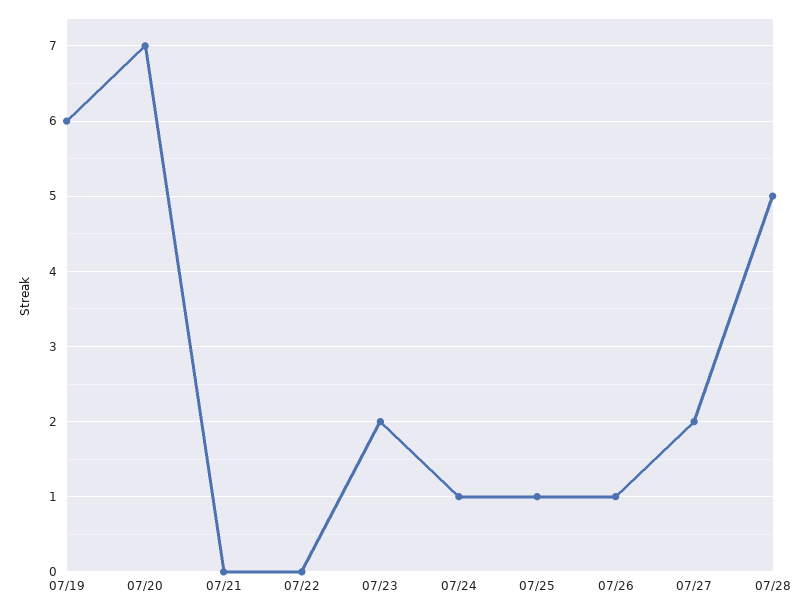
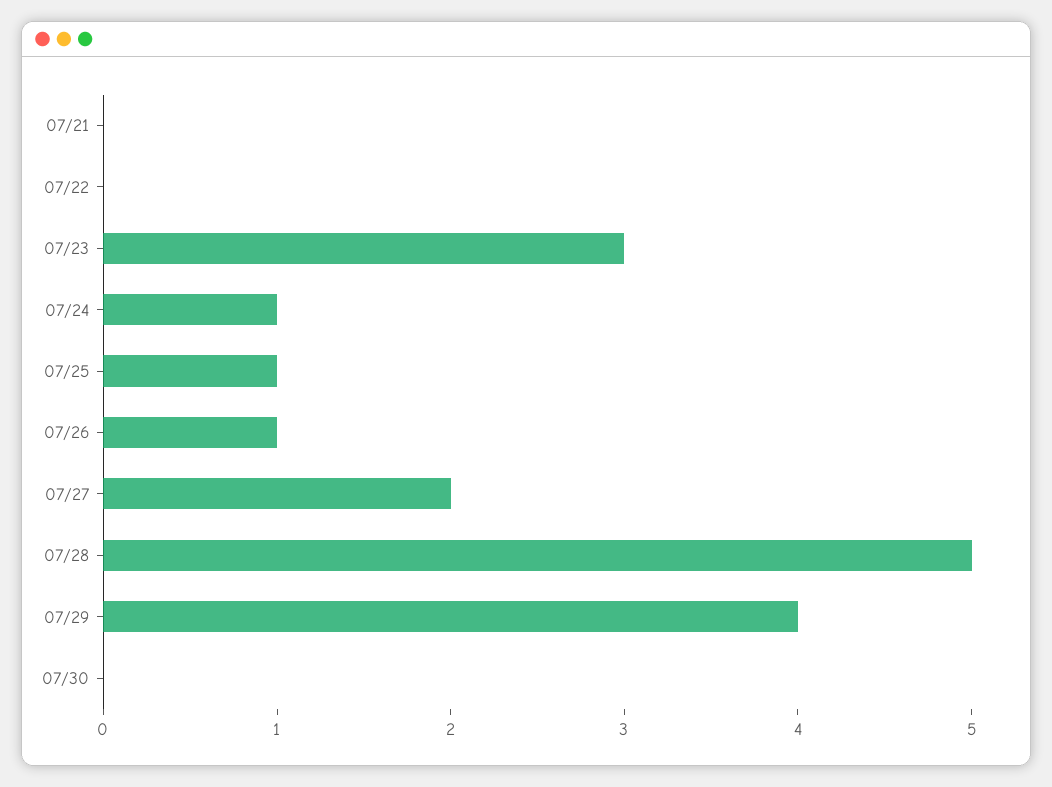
07/19: 6 -> none
07/20: 7 -> none
07/23: 2 -> 3
07/29: none -> 4
07/30: none -> 0

